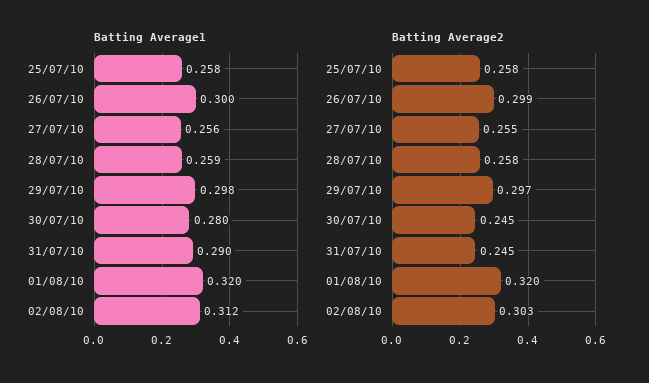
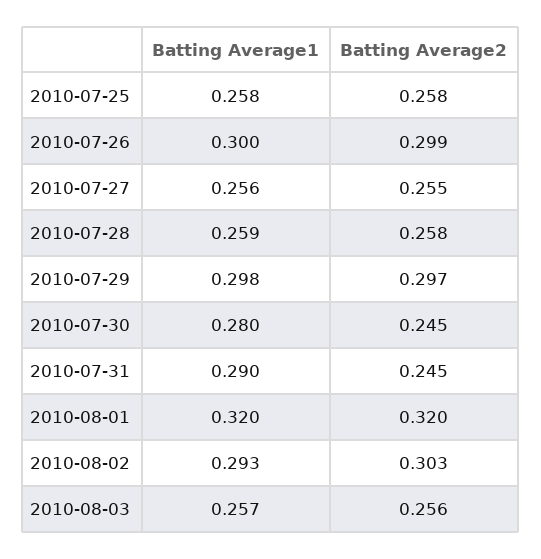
Batting Average1, 02/08/10: 0.312 -> 0.293
Batting Average1, 2010-08-03: none -> 0.257
Batting Average2, 2010-08-03: none -> 0.256

